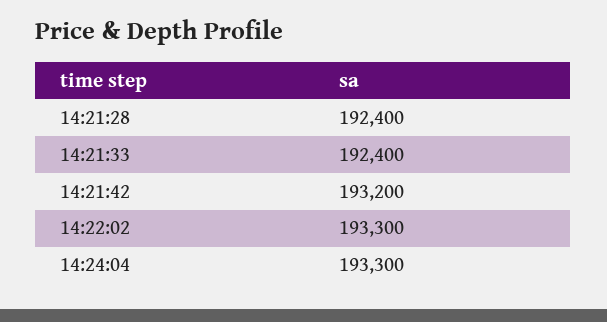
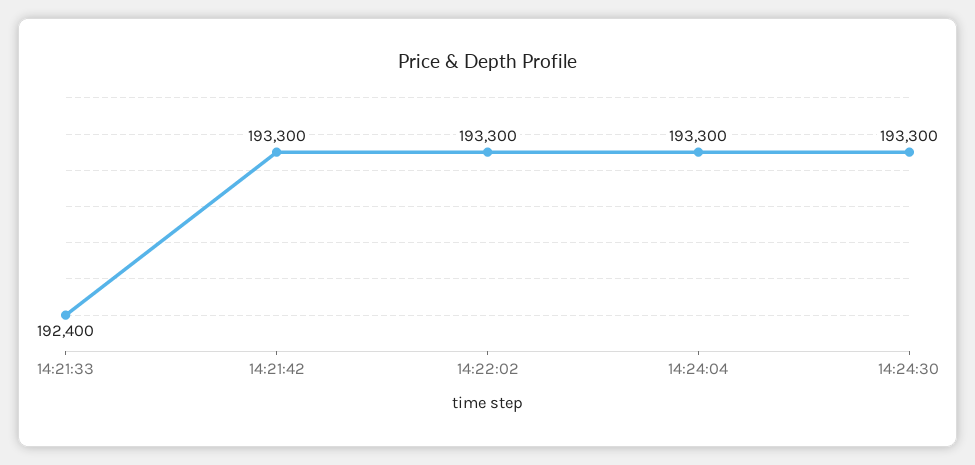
14:21:28: 192400 -> none
14:21:42: 193200 -> 193300
14:24:30: none -> 193300

